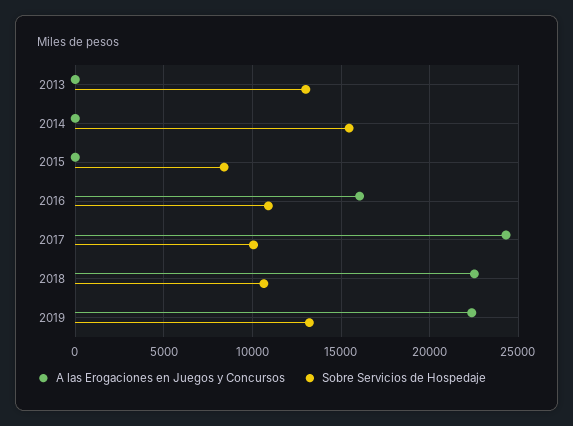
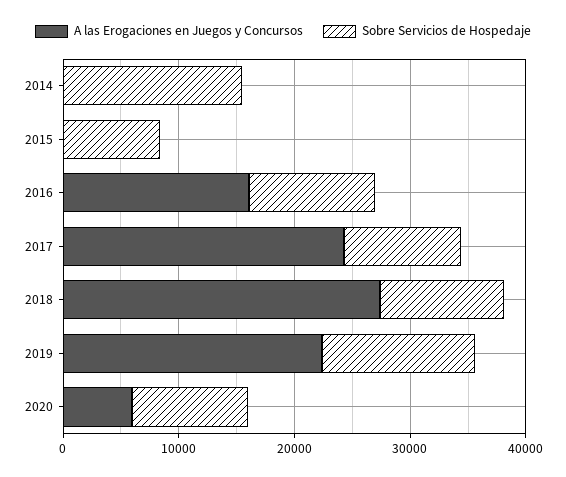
A las Erogaciones en Juegos y Concursos, 2013: 0 -> none
Sobre Servicios de Hospedaje, 2013: 13000 -> none
A las Erogaciones en Juegos y Concursos, 2018: 22500 -> 28000
A las Erogaciones en Juegos y Concursos, 2020: none -> 6000
Sobre Servicios de Hospedaje, 2020: none -> 10000

